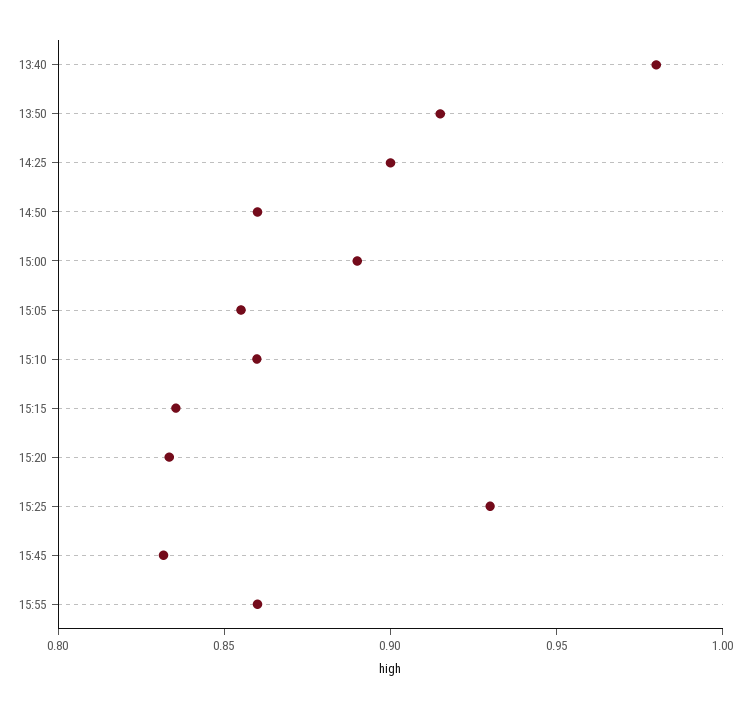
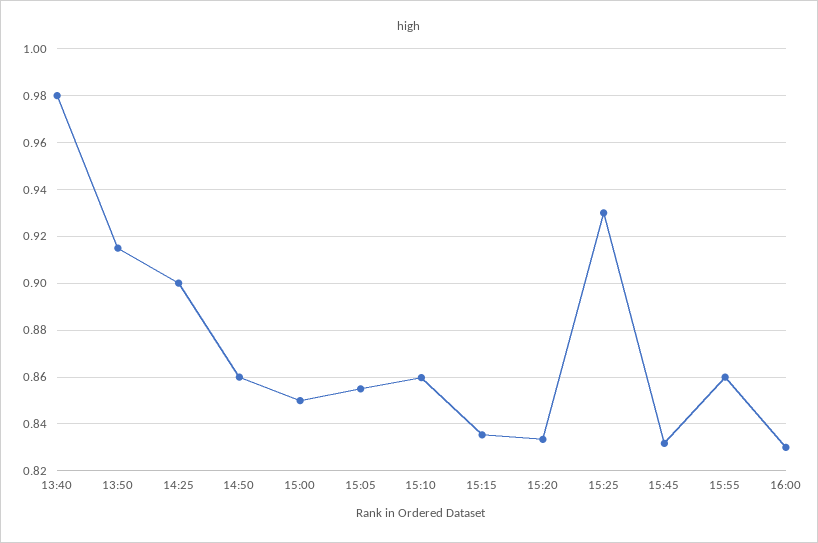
15:00: 0.89 -> 0.85
16:00: none -> 0.83

